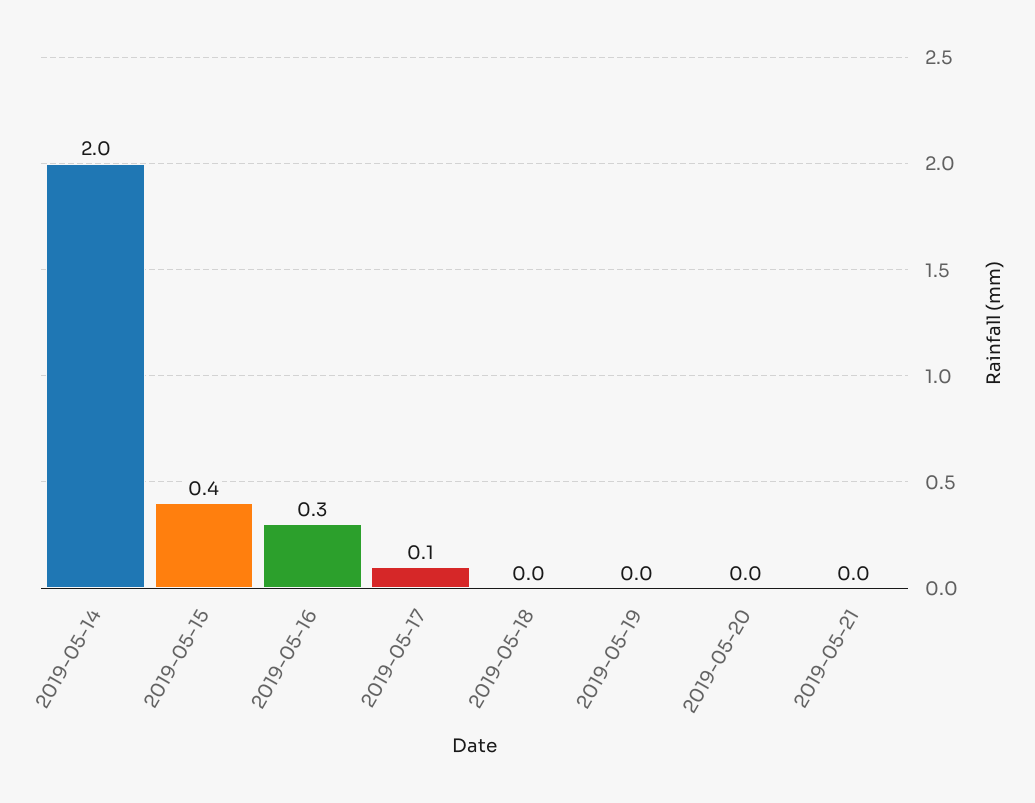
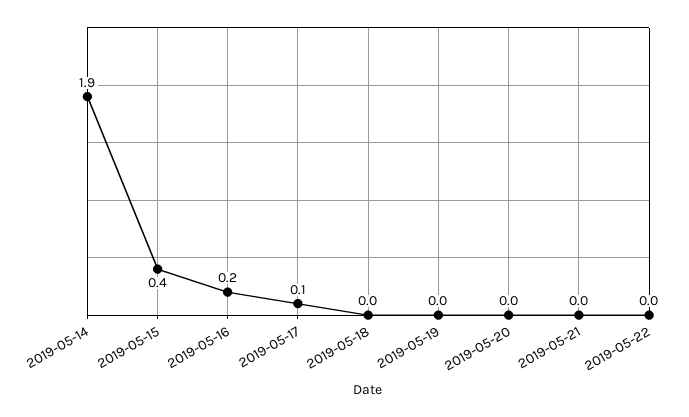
2019-05-14: 2 -> 1.9
2019-05-16: 0.3 -> 0.2
2019-05-22: none -> 0

